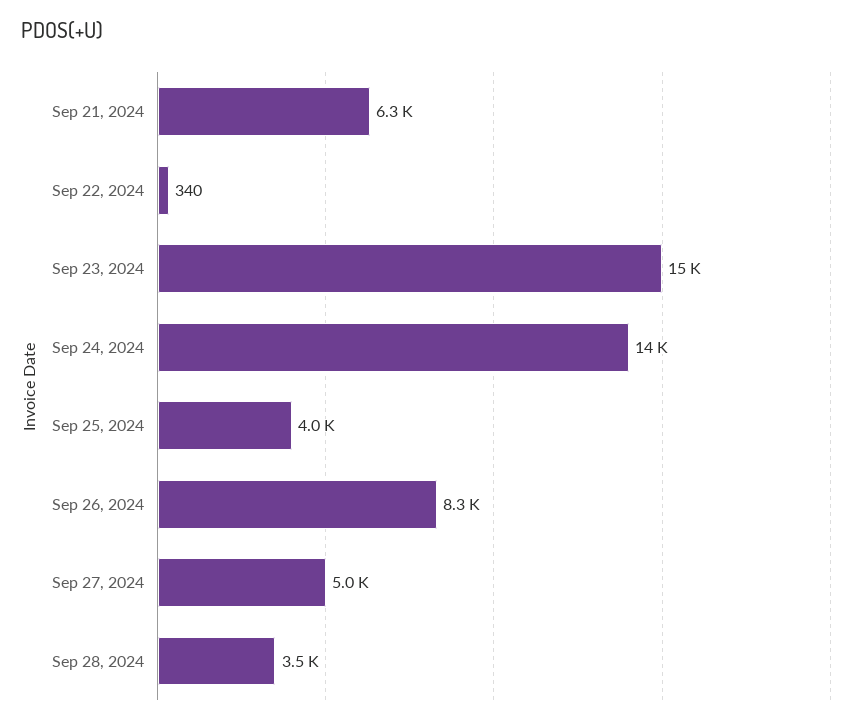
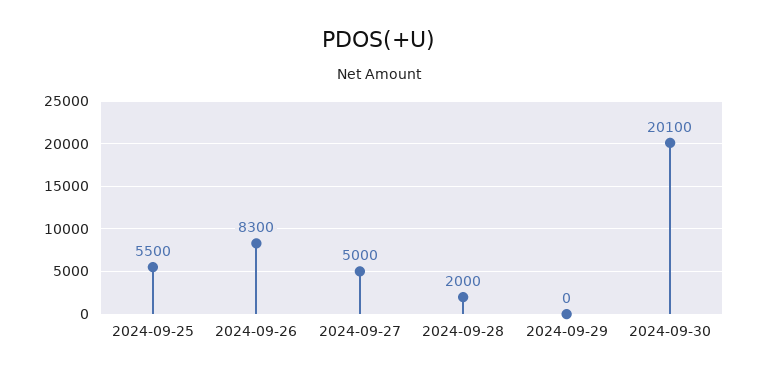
Sep 21, 2024: 6300 -> none
Sep 22, 2024: 340 -> none
Sep 23, 2024: 15000 -> none
Sep 24, 2024: 14000 -> none
Sep 25, 2024: 4000 -> 5500
Sep 28, 2024: 3500 -> 2000
2024-09-29: none -> 0
2024-09-30: none -> 20100

